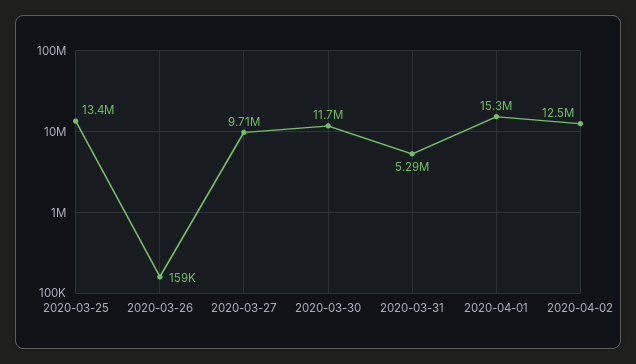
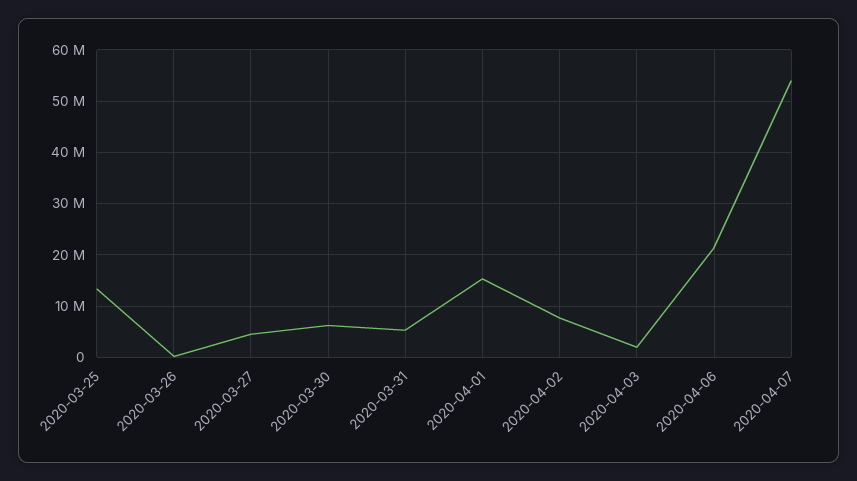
2020-03-27: 9710000 -> 4000000
2020-03-30: 11700000 -> 6000000
2020-04-02: 12500000 -> 8000000
2020-04-03: none -> 2000000
2020-04-06: none -> 22000000
2020-04-07: none -> 54000000

